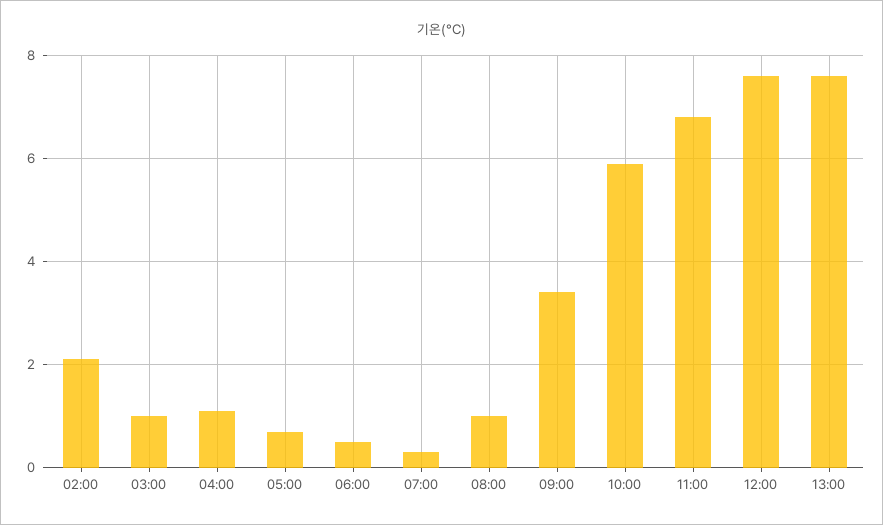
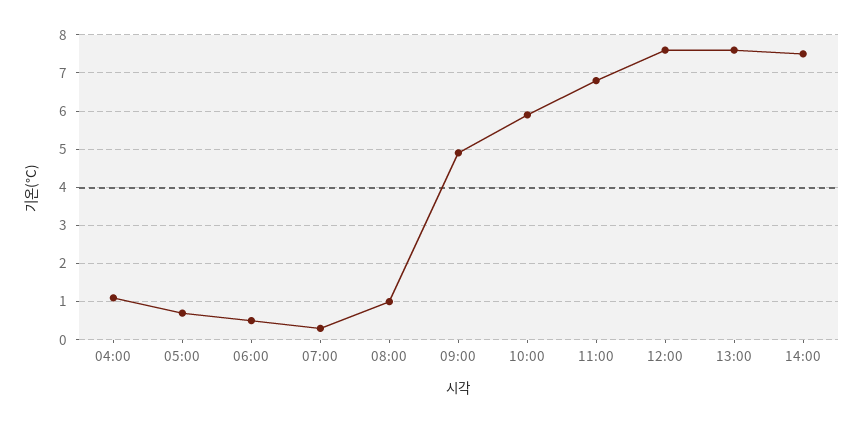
02:00: 2 -> none
03:00: 1 -> none
09:00: 3.5 -> 5
14:00: none -> 7.5

